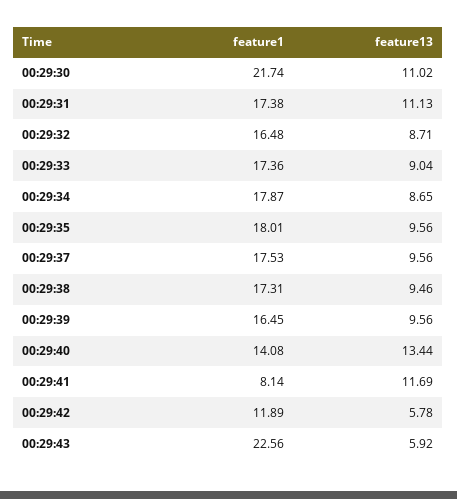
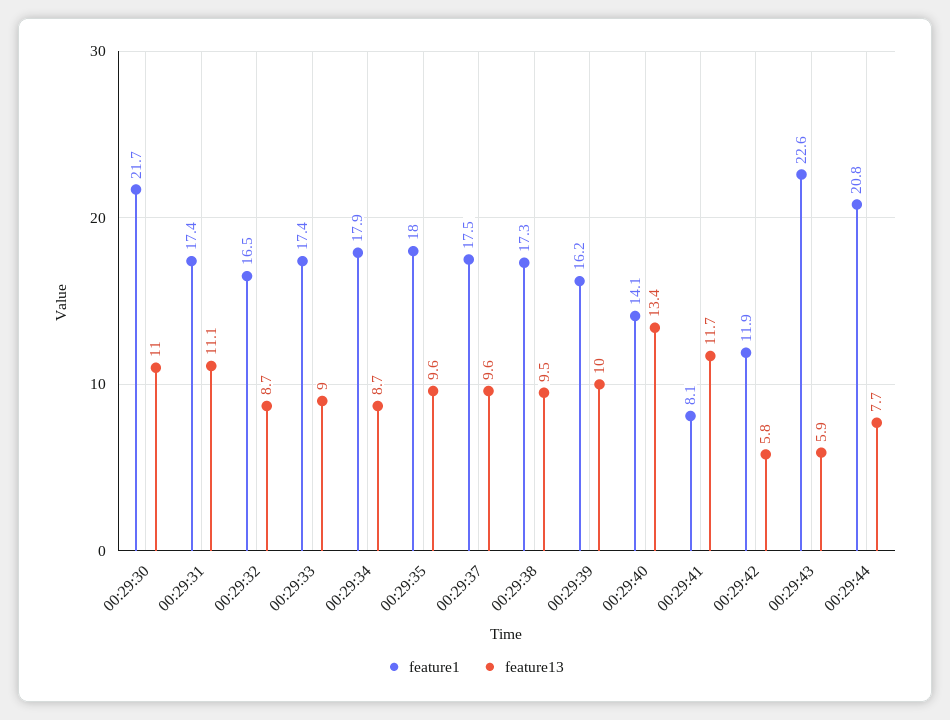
feature1, 00:29:39: 16.45 -> 16.2
feature13, 00:29:39: 9.56 -> 10
feature1, 00:29:44: none -> 20.8
feature13, 00:29:44: none -> 7.7

